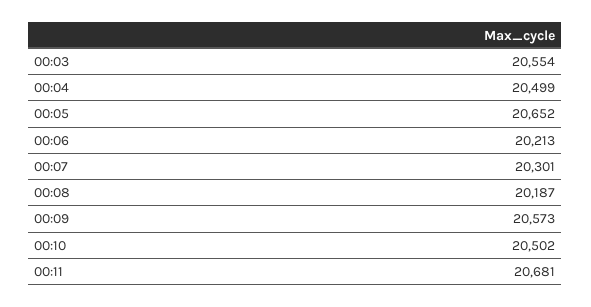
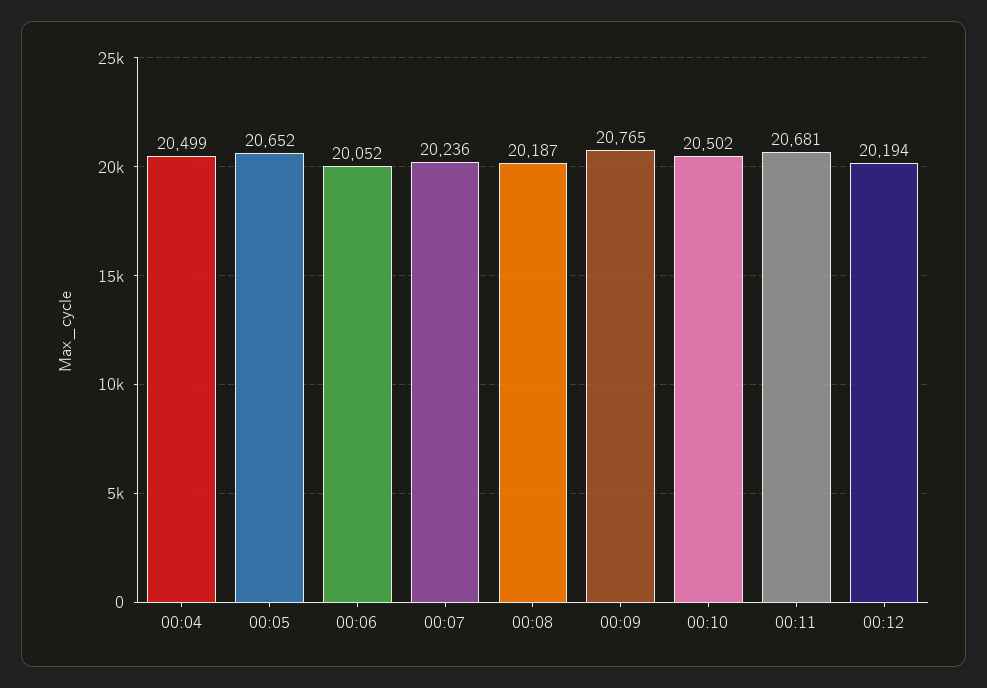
00:03: 20554 -> none
00:06: 20213 -> 20052
00:07: 20301 -> 20236
00:09: 20573 -> 20765
00:12: none -> 20194

